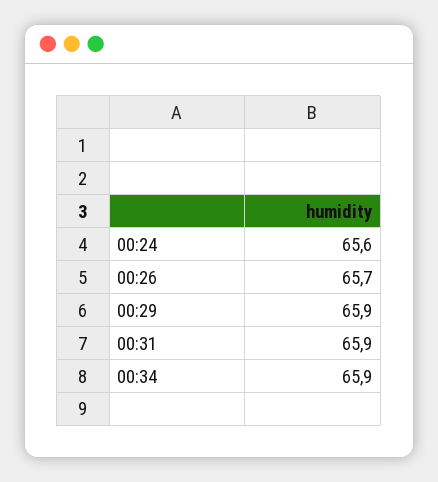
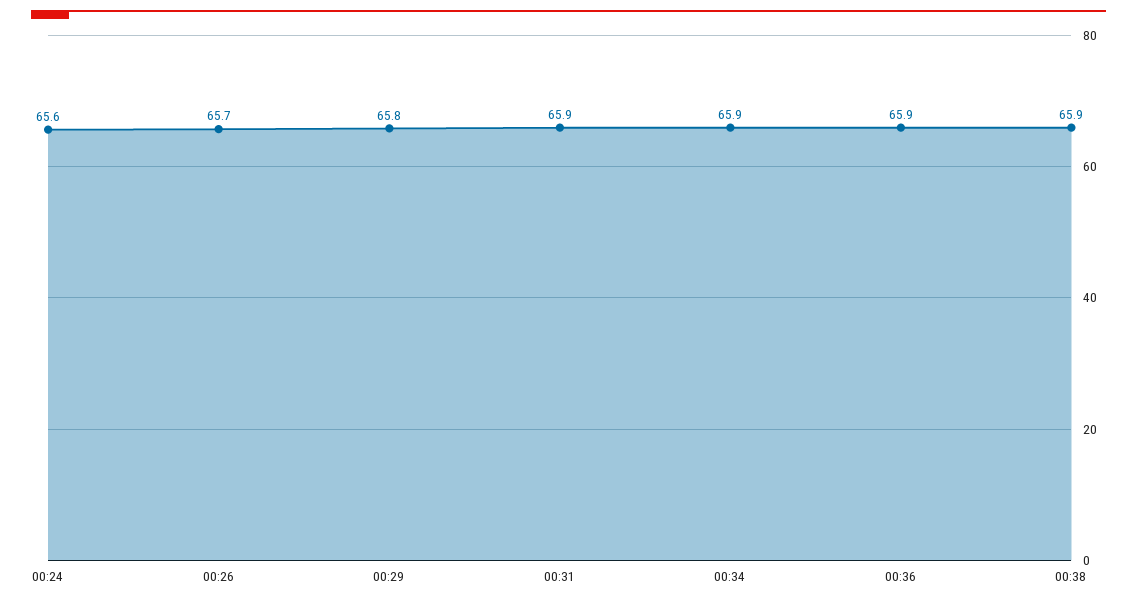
00:29: 65.9 -> 65.8
00:36: none -> 65.9
00:38: none -> 65.9

